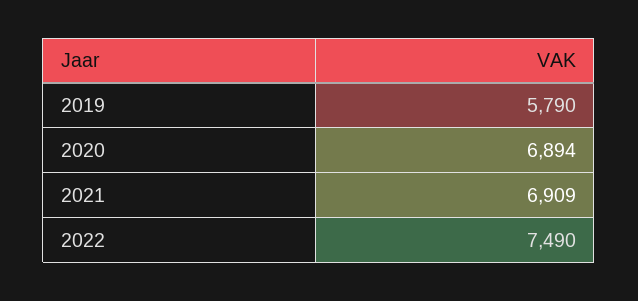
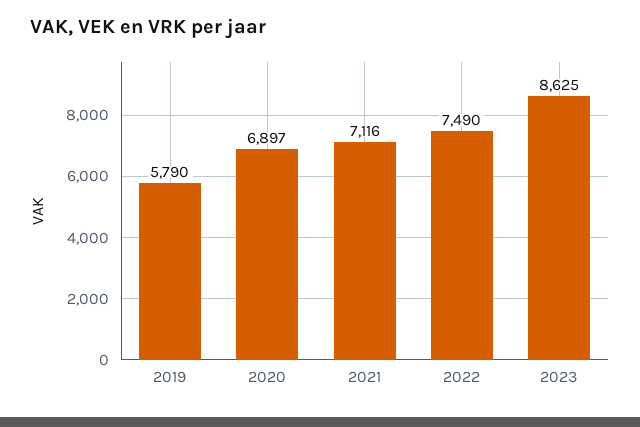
2020: 6894 -> 6897
2021: 6909 -> 7116
2023: none -> 8625

